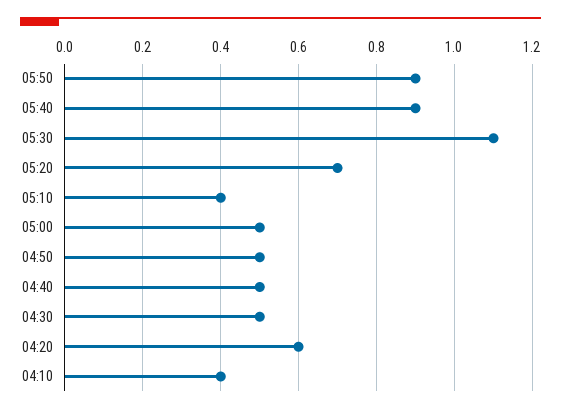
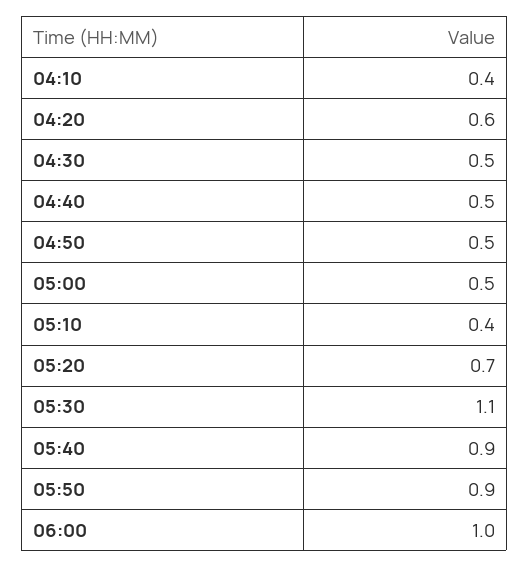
06:00: none -> 1

